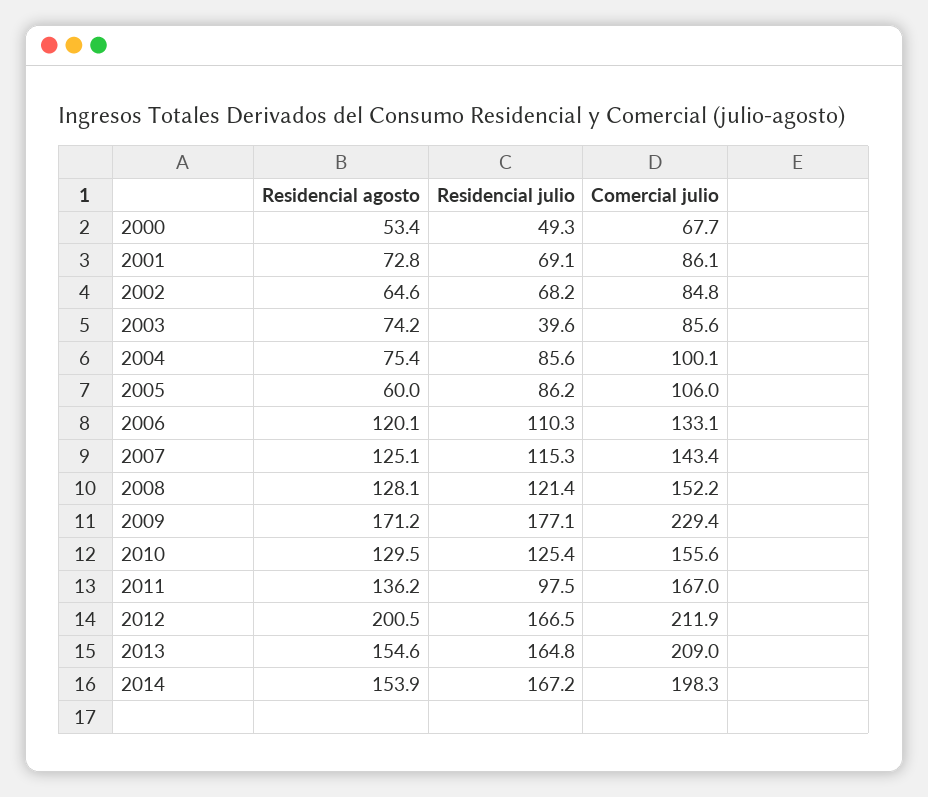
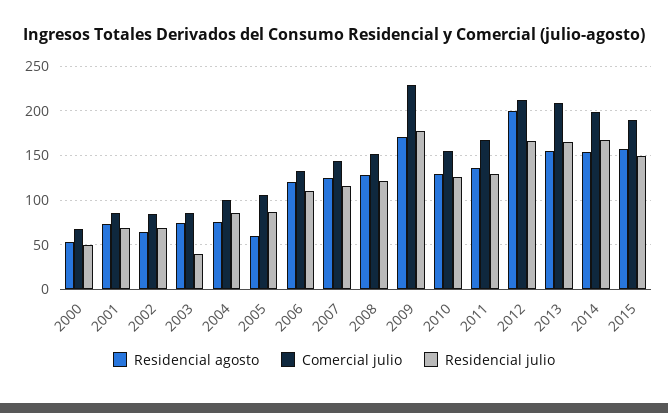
Residencial julio, 2011: 97.5 -> 130
Residencial agosto, 2015: none -> 160
Comercial julio, 2015: none -> 190
Residencial julio, 2015: none -> 150

